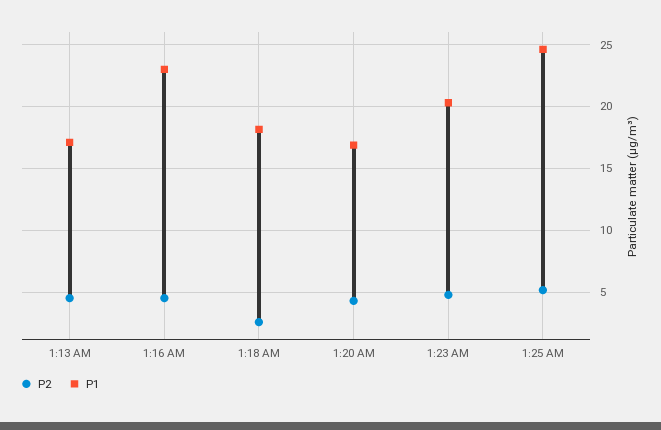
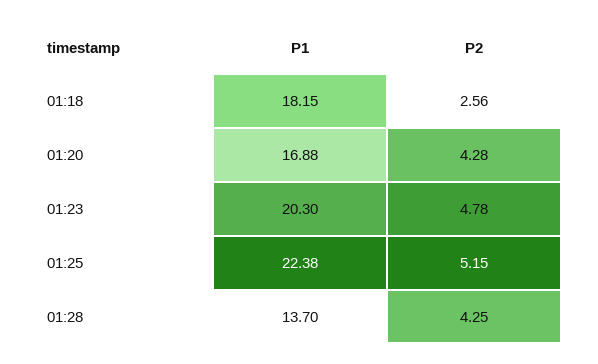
P2, 1:13 AM: 4.5 -> none
P1, 1:13 AM: 17 -> none
P2, 1:16 AM: 4.5 -> none
P1, 1:16 AM: 23 -> none
P1, 1:25 AM: 24.5 -> 22.38
P1, 01:28: none -> 13.7
P2, 01:28: none -> 4.25

